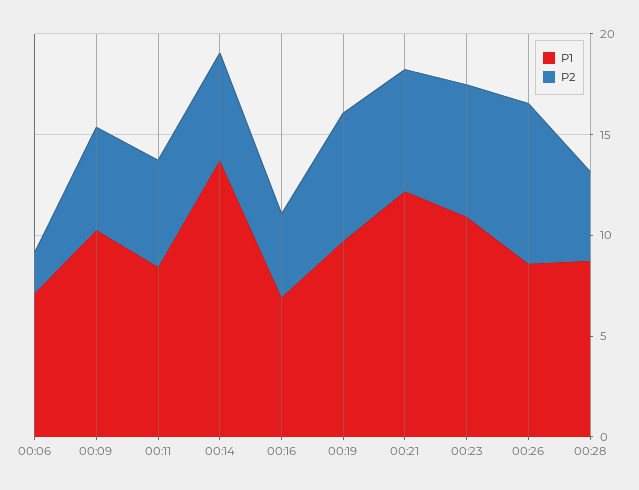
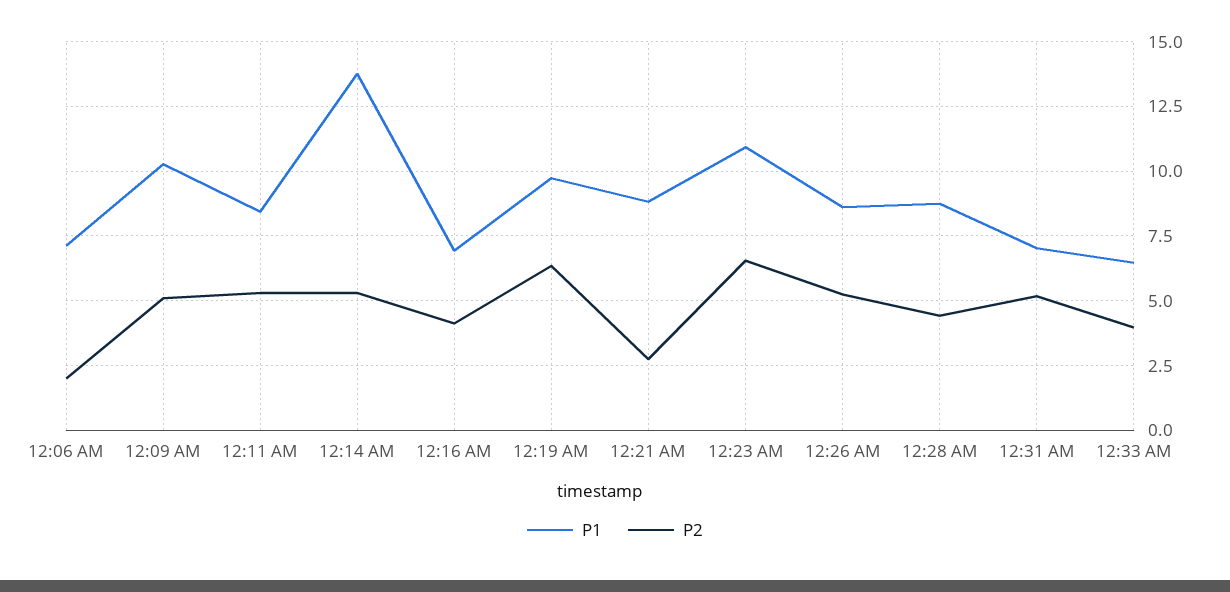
P1, 00:21: 12 -> 8.75
P2, 00:21: 6 -> 2.75
P2, 00:26: 8 -> 5.25
P1, 12:31 AM: none -> 7
P2, 12:31 AM: none -> 5.25
P1, 12:33 AM: none -> 6.5
P2, 12:33 AM: none -> 4

